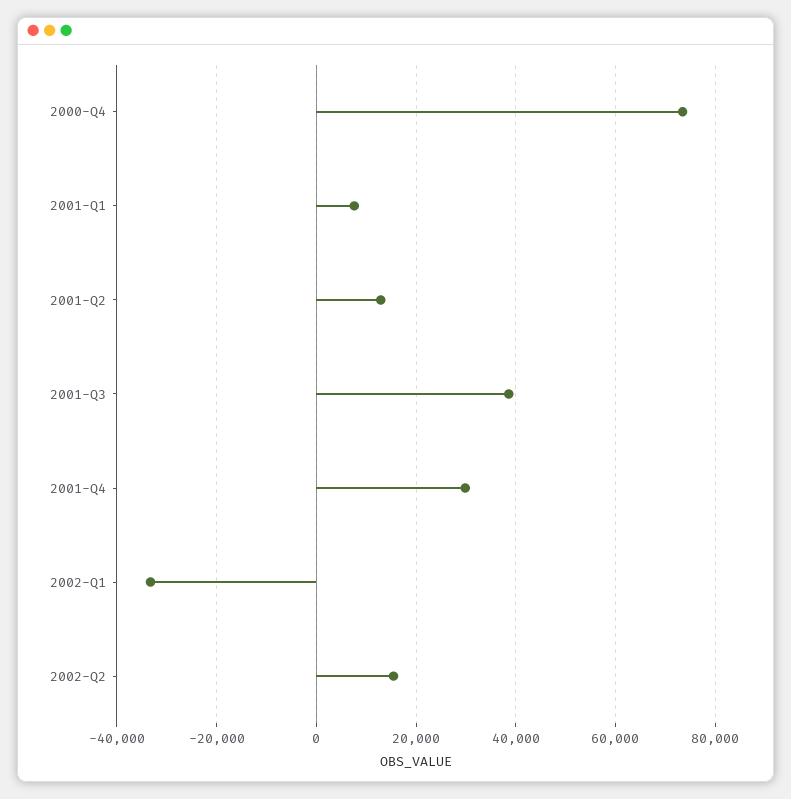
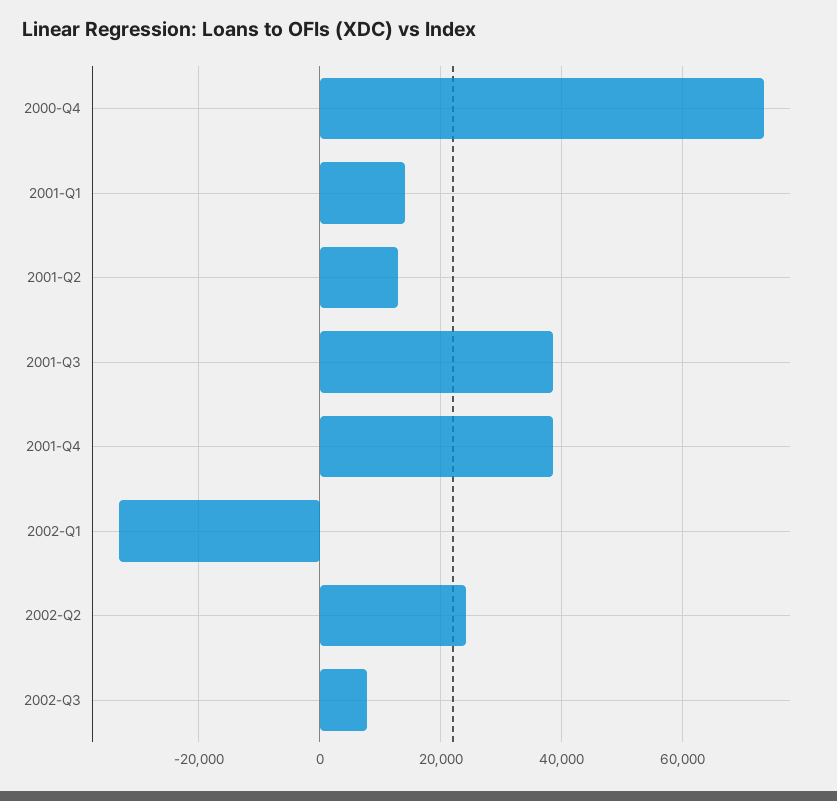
2001-Q1: 8000 -> 14000
2001-Q4: 30000 -> 38000
2002-Q2: 16000 -> 24000
2002-Q3: none -> 8000

